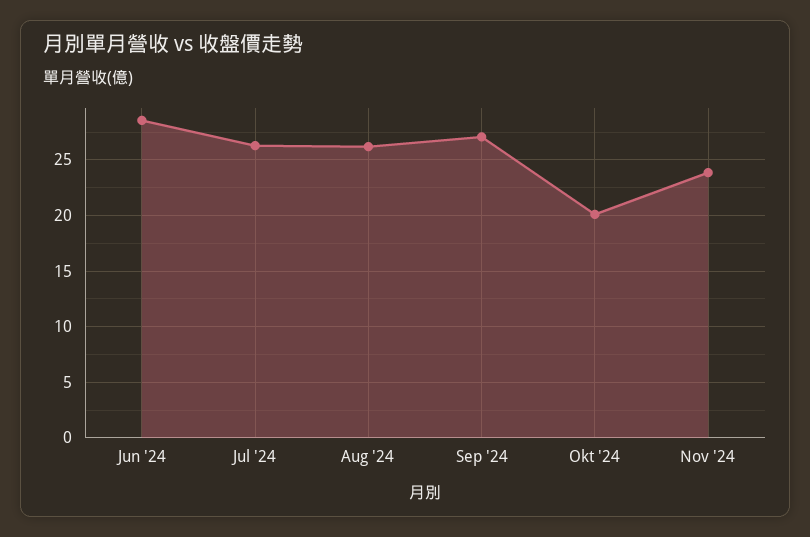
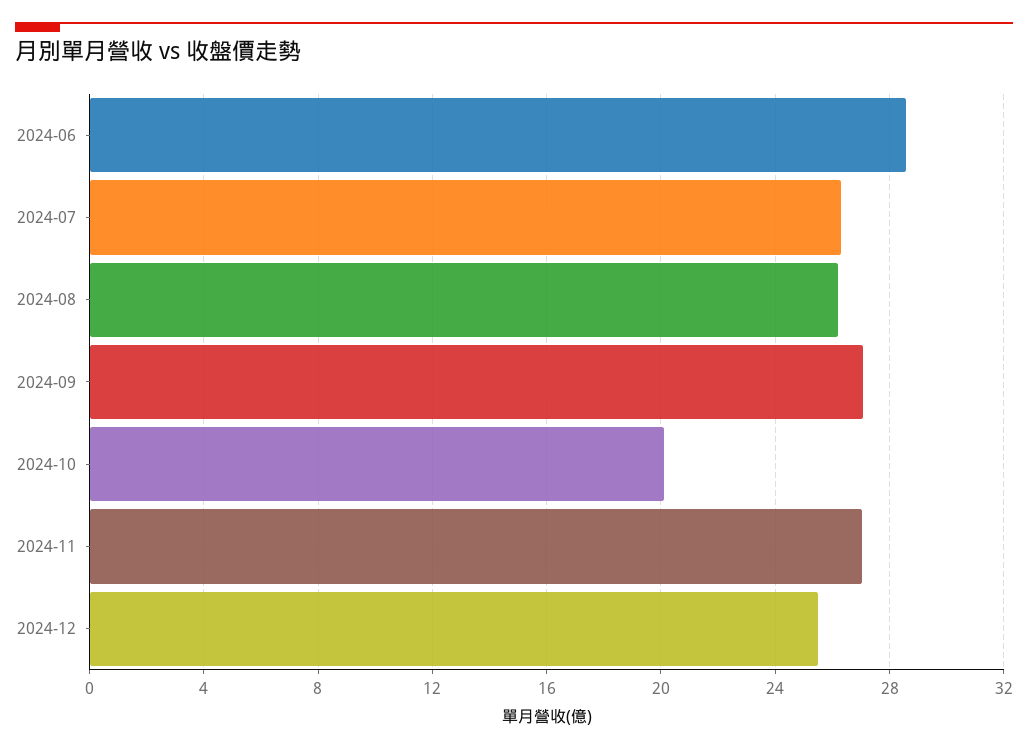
Nov '24: 24 -> 27
2024-12: none -> 25.5

